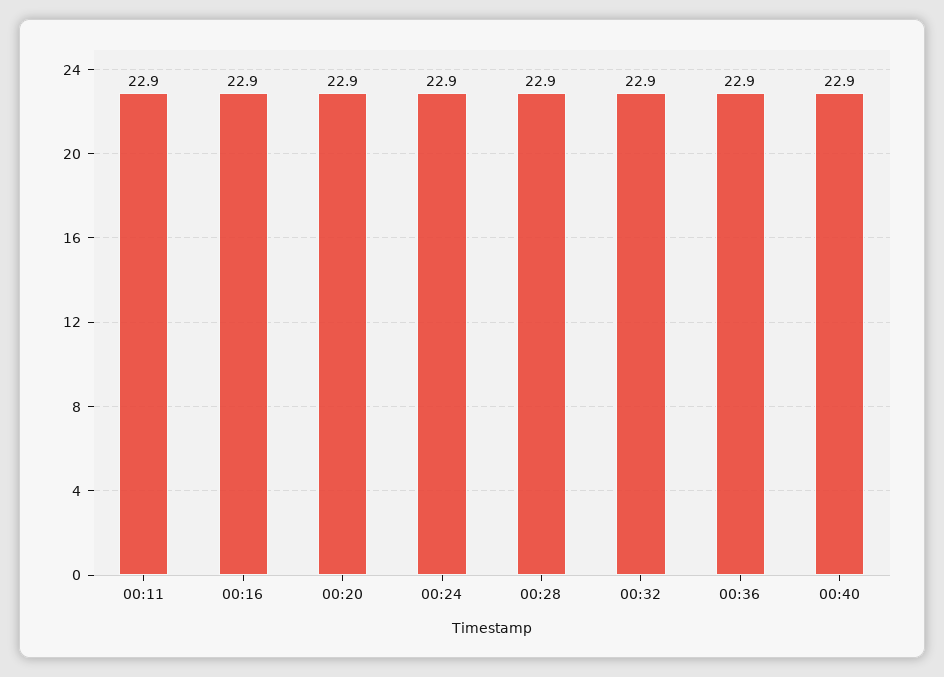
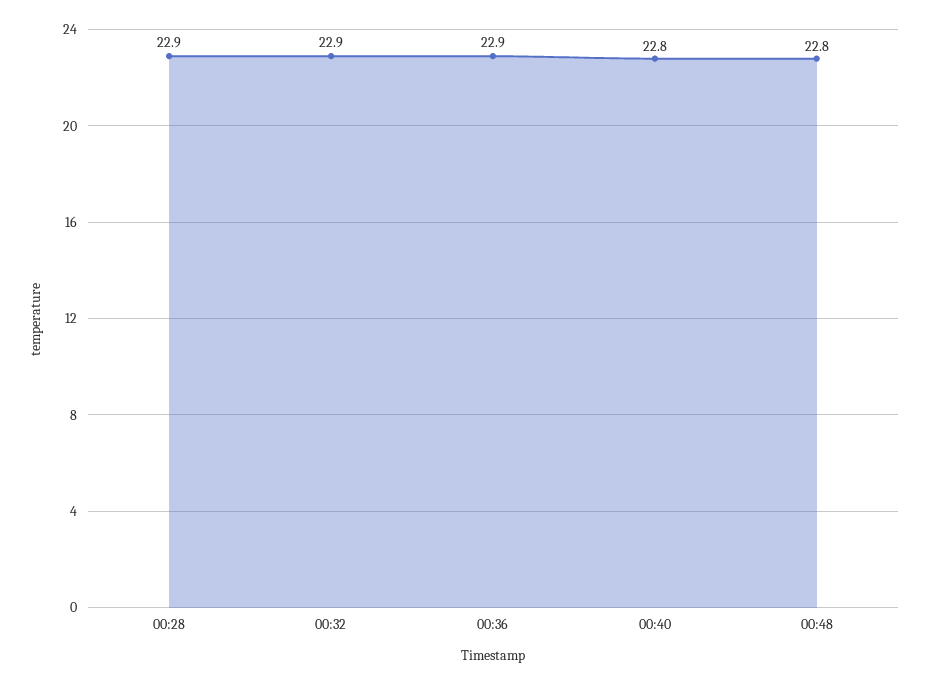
00:11: 22.9 -> none
00:16: 22.9 -> none
00:20: 22.9 -> none
00:24: 22.9 -> none
00:40: 22.9 -> 22.8
00:48: none -> 22.8

